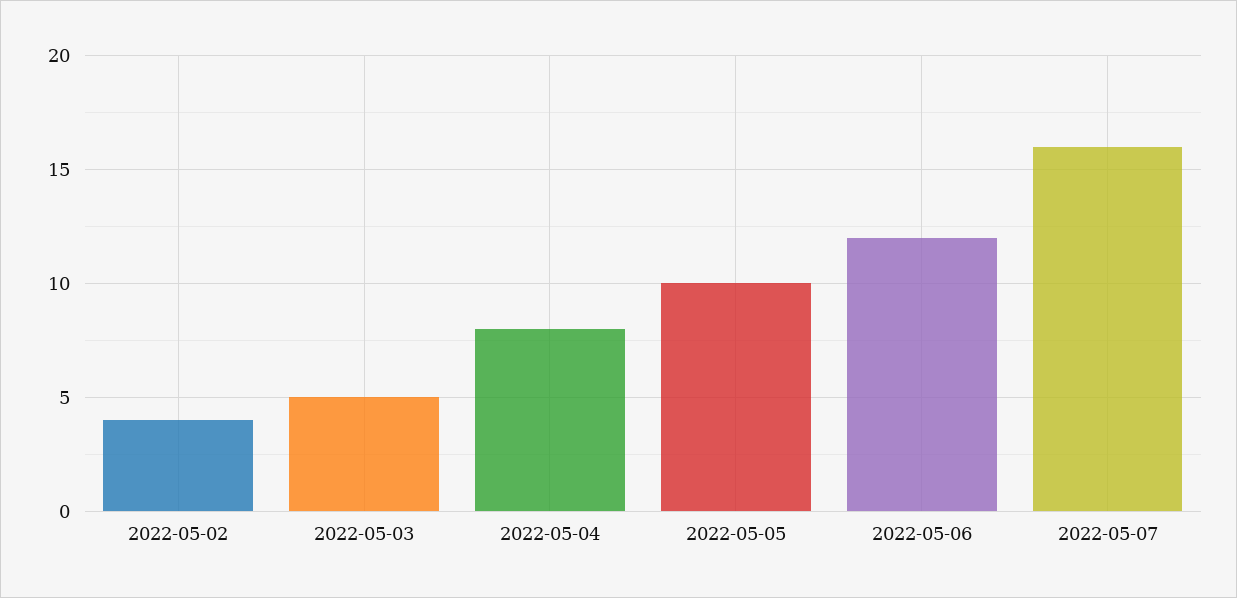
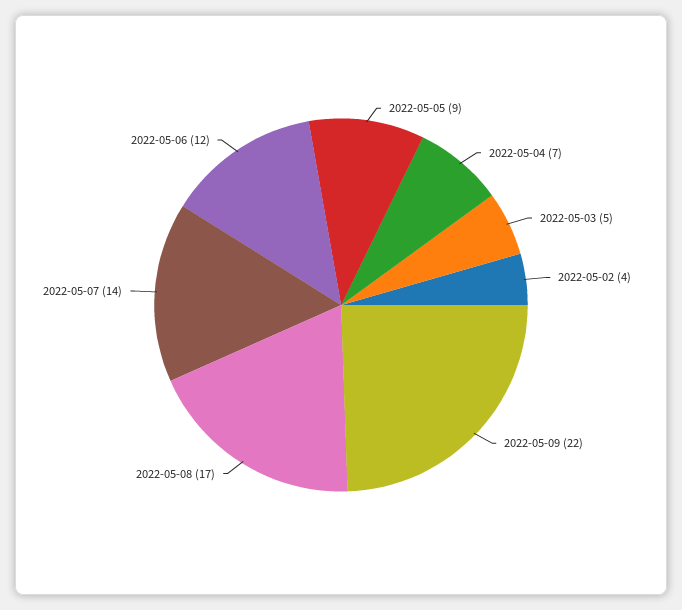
2022-05-04: 8 -> 7
2022-05-05: 10 -> 9
2022-05-07: 16 -> 14
2022-05-09: none -> 22
2022-05-08: none -> 17

